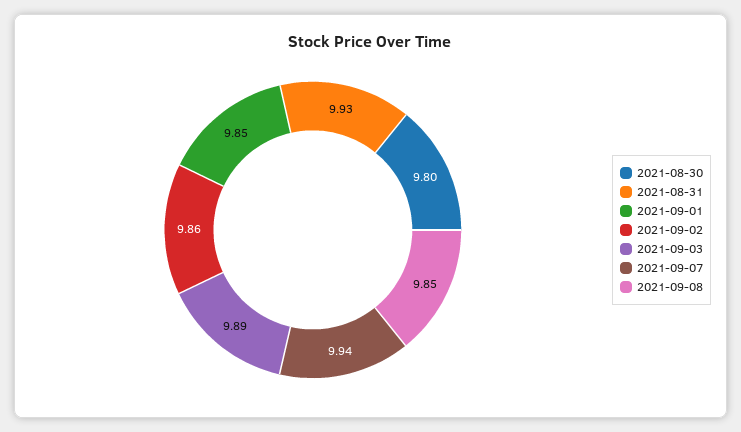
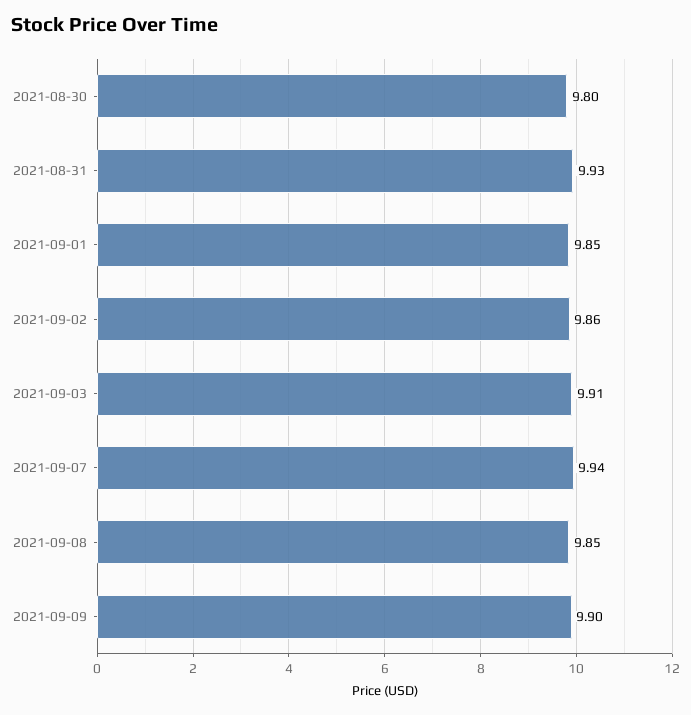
2021-09-03: 9.89 -> 9.91
2021-09-09: none -> 9.9

